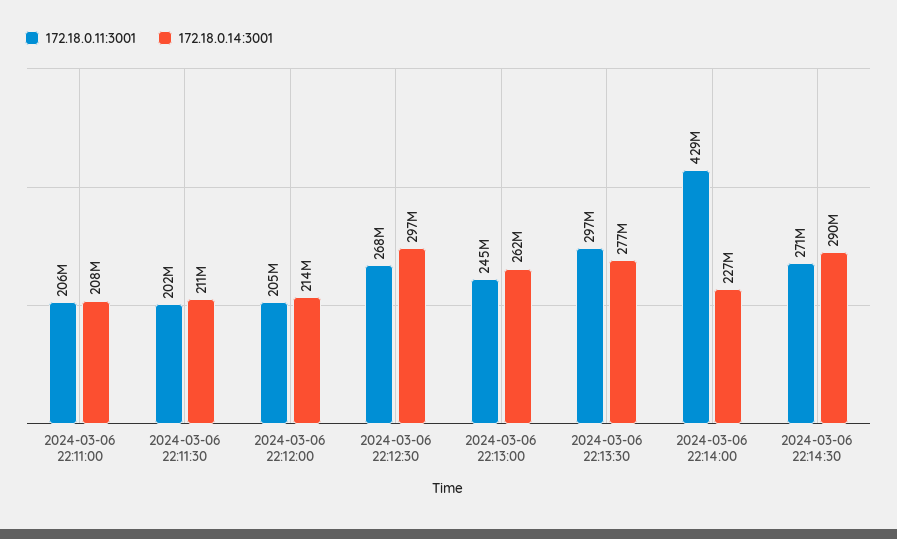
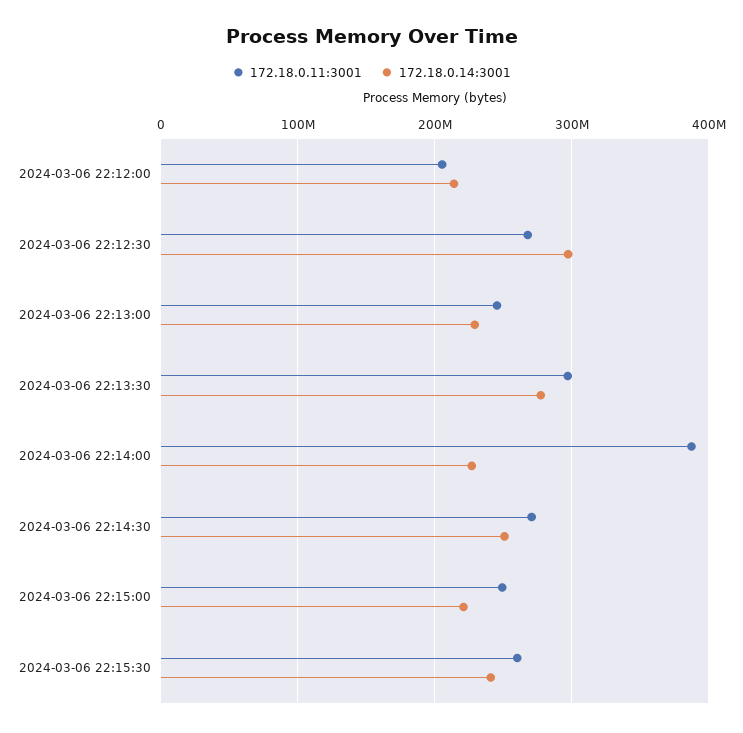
172.18.0.11:3001, 2024-03-06 22:11:00: 206000000 -> none
172.18.0.14:3001, 2024-03-06 22:11:00: 208000000 -> none
172.18.0.11:3001, 2024-03-06 22:11:30: 202000000 -> none
172.18.0.14:3001, 2024-03-06 22:11:30: 211000000 -> none
172.18.0.14:3001, 2024-03-06 22:13:00: 262000000 -> 230000000
172.18.0.11:3001, 2024-03-06 22:14:00: 429000000 -> 390000000
172.18.0.14:3001, 2024-03-06 22:14:30: 290000000 -> 250000000
172.18.0.11:3001, 2024-03-06 22:15:00: none -> 250000000
172.18.0.14:3001, 2024-03-06 22:15:00: none -> 220000000
172.18.0.11:3001, 2024-03-06 22:15:30: none -> 260000000
172.18.0.14:3001, 2024-03-06 22:15:30: none -> 240000000

